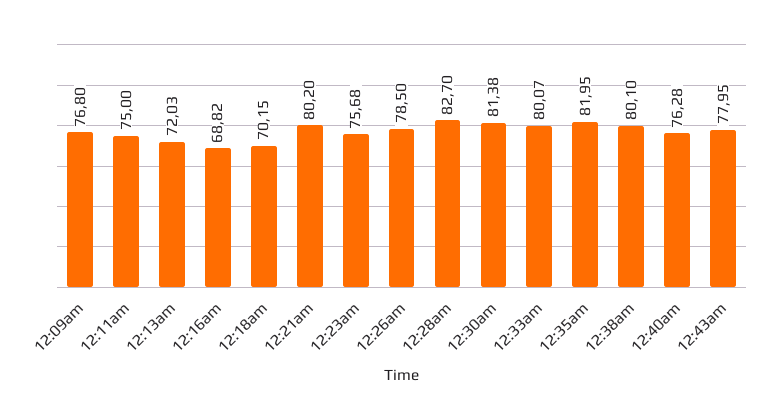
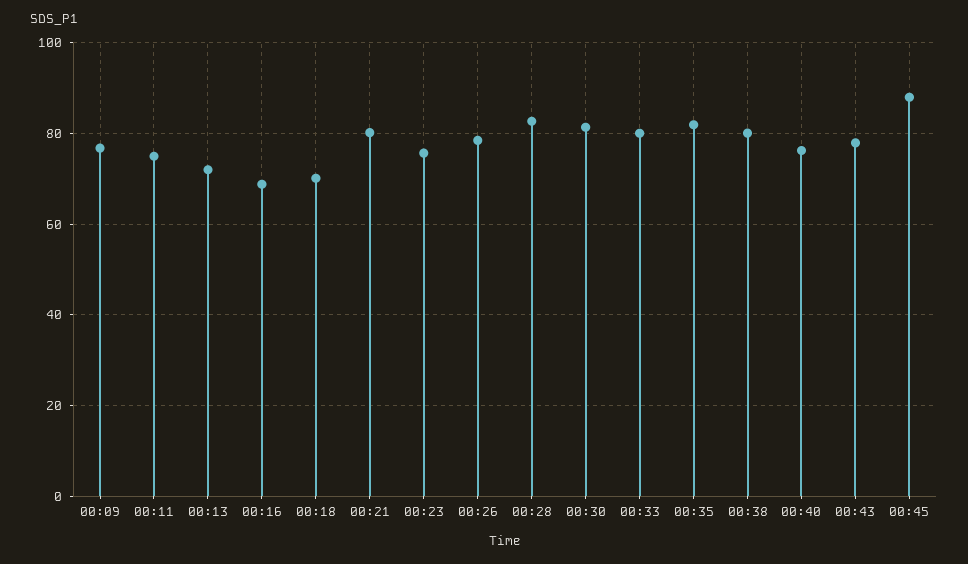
00:45: none -> 88

